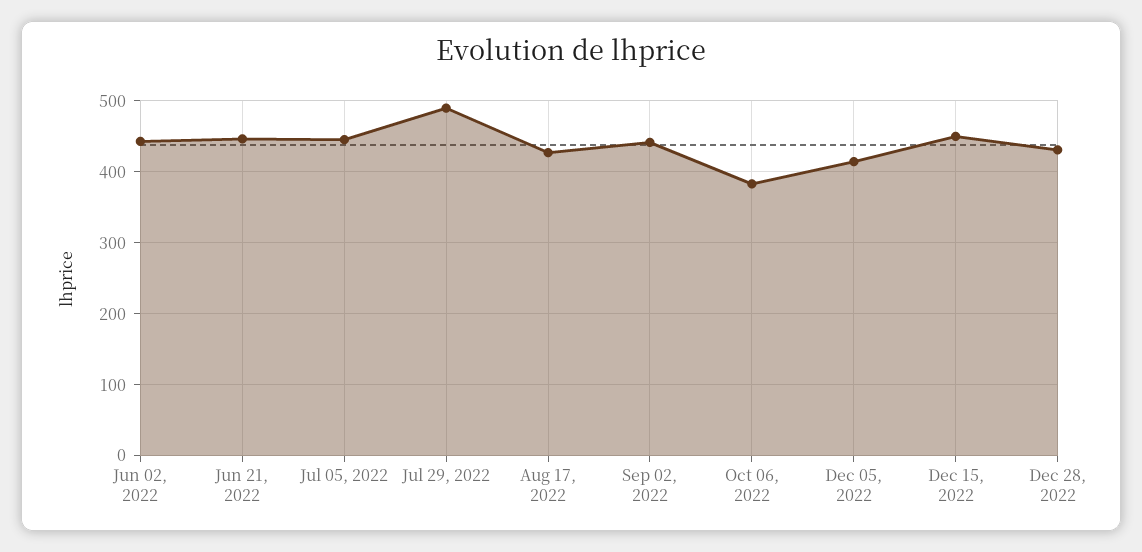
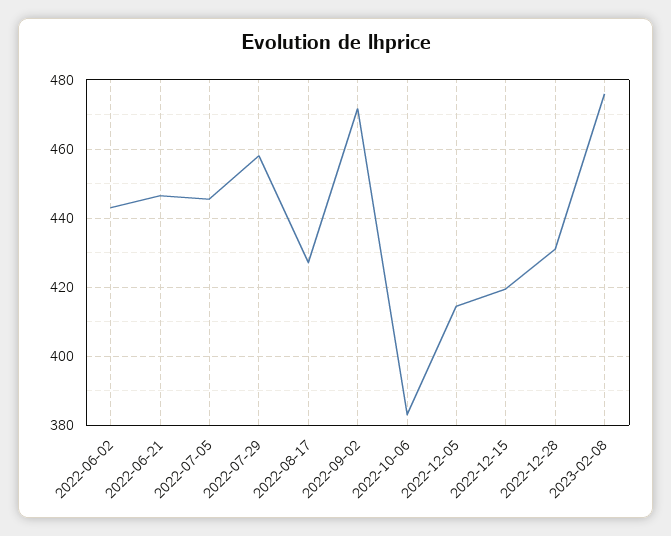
Jul 29, 2022: 490 -> 458
Sep 02, 2022: 440 -> 472
Dec 15, 2022: 450 -> 420
2023-02-08: none -> 476

